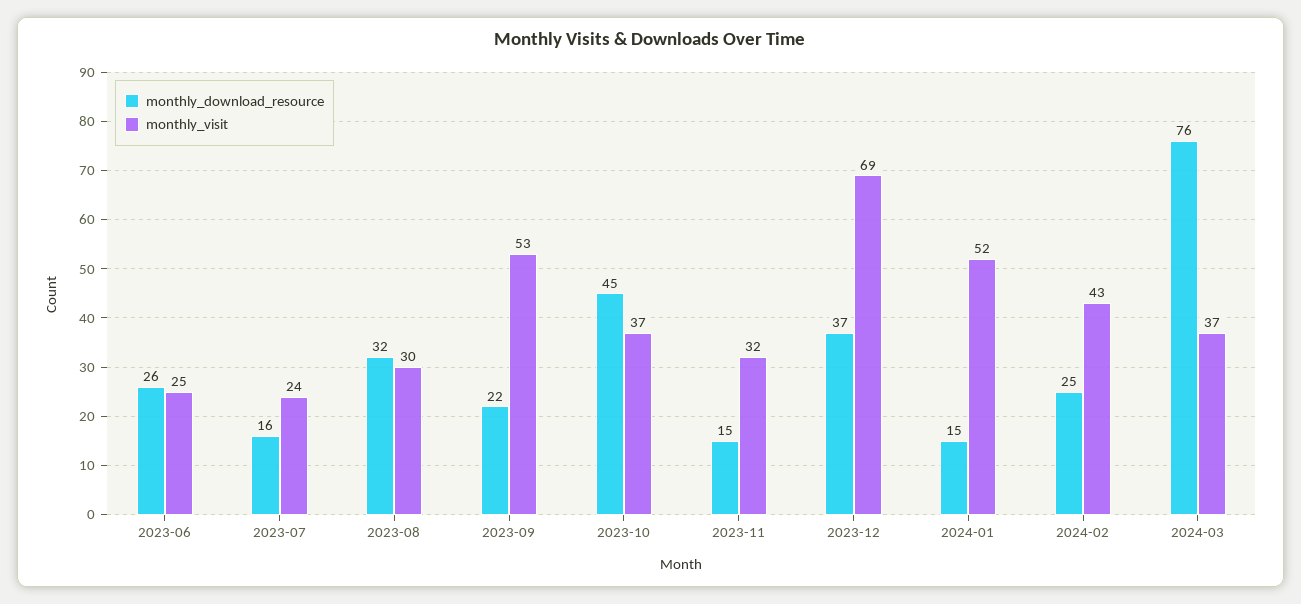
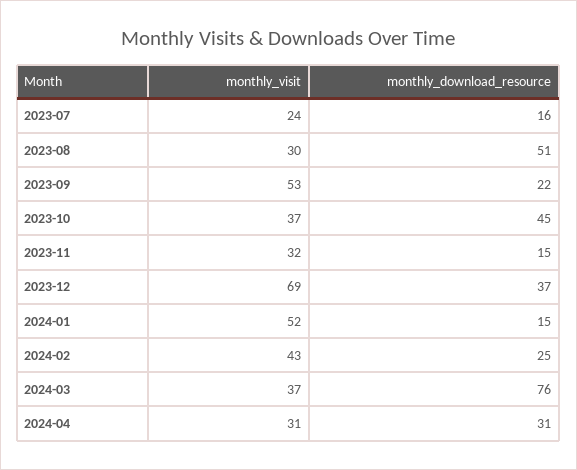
monthly_download_resource, 2023-06: 26 -> none
monthly_visit, 2023-06: 25 -> none
monthly_download_resource, 2023-08: 32 -> 51
monthly_visit, 2024-04: none -> 31
monthly_download_resource, 2024-04: none -> 31

